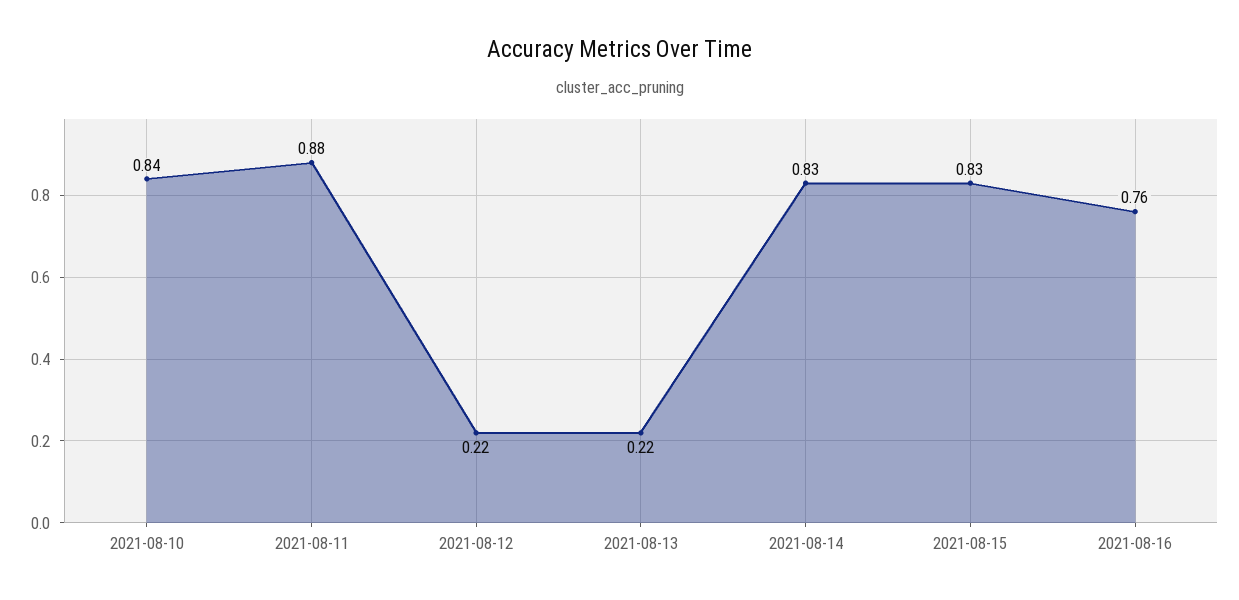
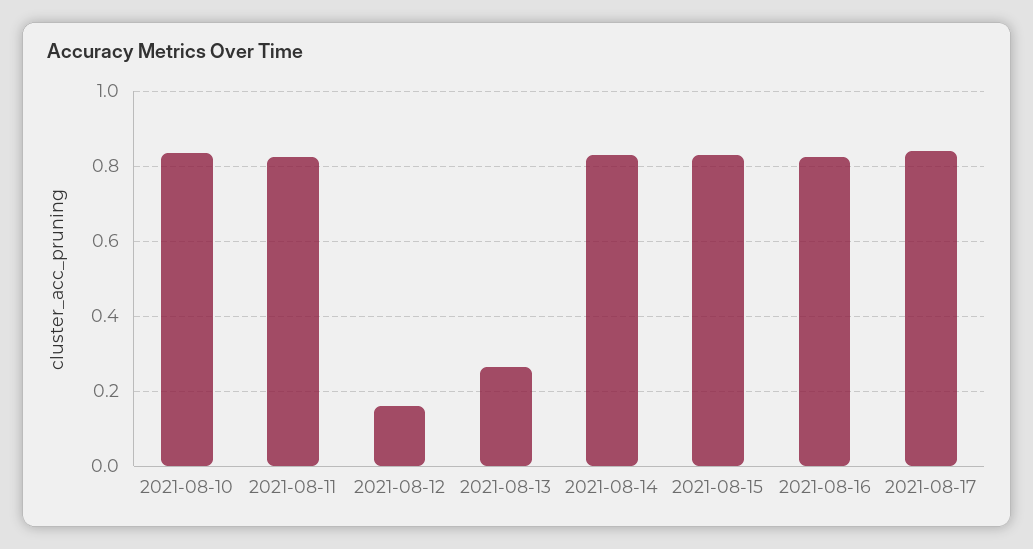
2021-08-11: 0.88 -> 0.82
2021-08-12: 0.22 -> 0.16
2021-08-13: 0.22 -> 0.26
2021-08-16: 0.76 -> 0.82
2021-08-17: none -> 0.84

